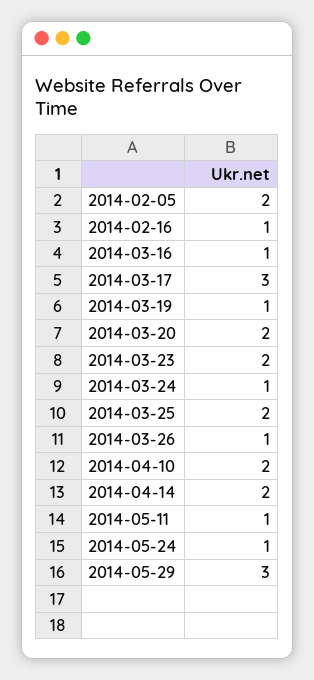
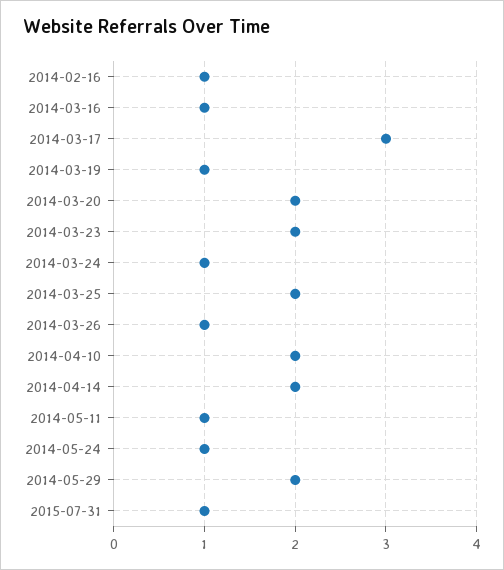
2014-02-05: 2 -> none
2014-05-29: 3 -> 2
2015-07-31: none -> 1

